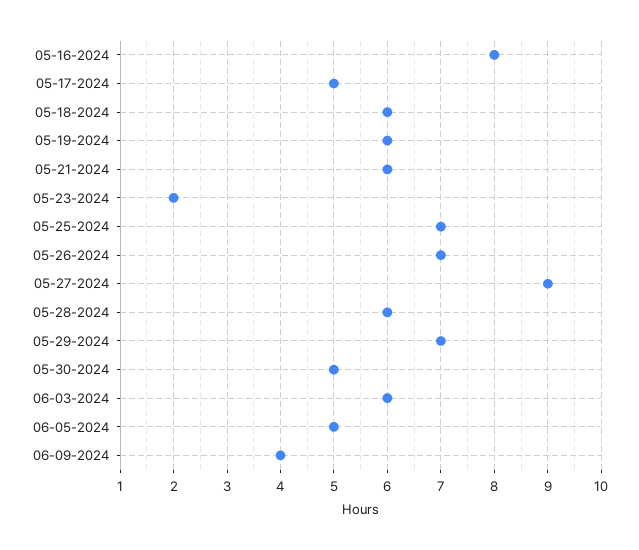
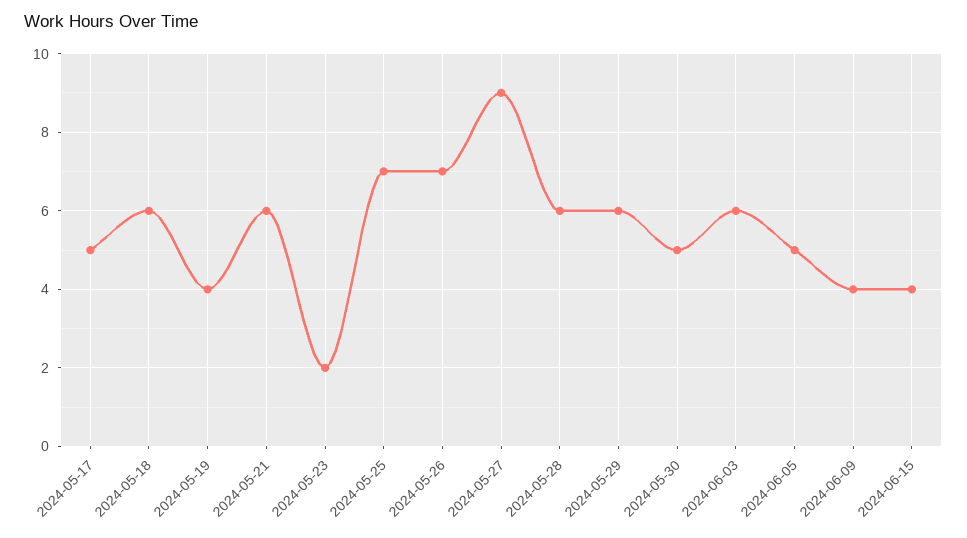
05-16-2024: 8 -> none
05-19-2024: 6 -> 4
05-29-2024: 7 -> 6
2024-06-15: none -> 4

